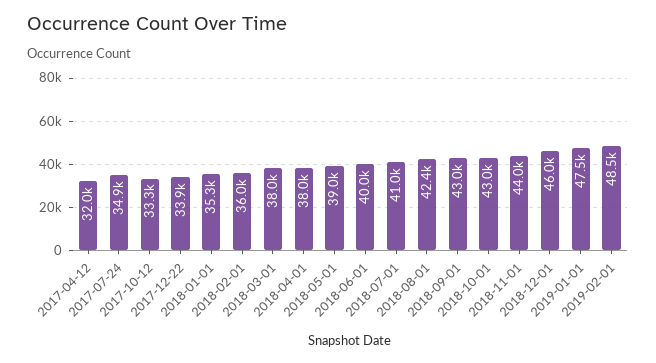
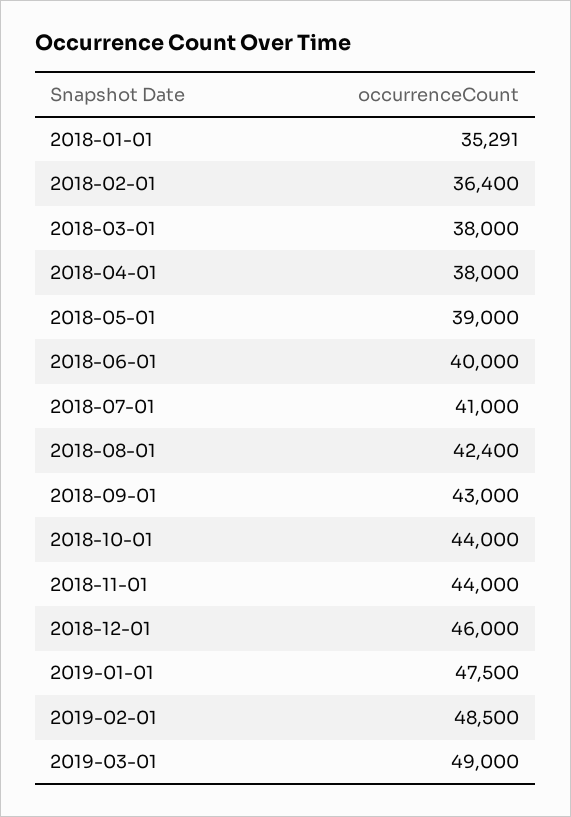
2017-04-12: 32000 -> none
2017-07-24: 34900 -> none
2017-10-12: 33300 -> none
2017-12-22: 33900 -> none
2018-02-01: 36000 -> 36400
2018-10-01: 43000 -> 44000
2019-03-01: none -> 49000

